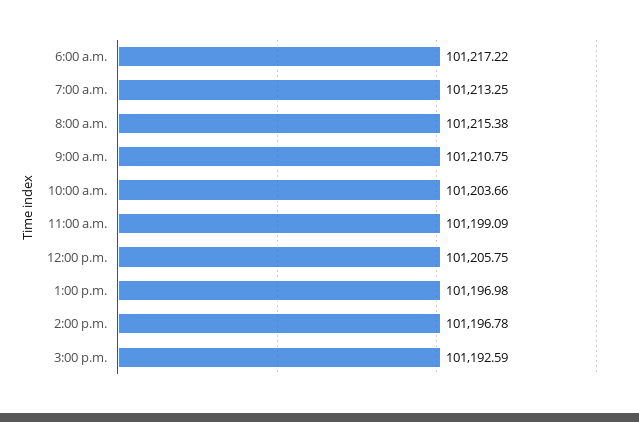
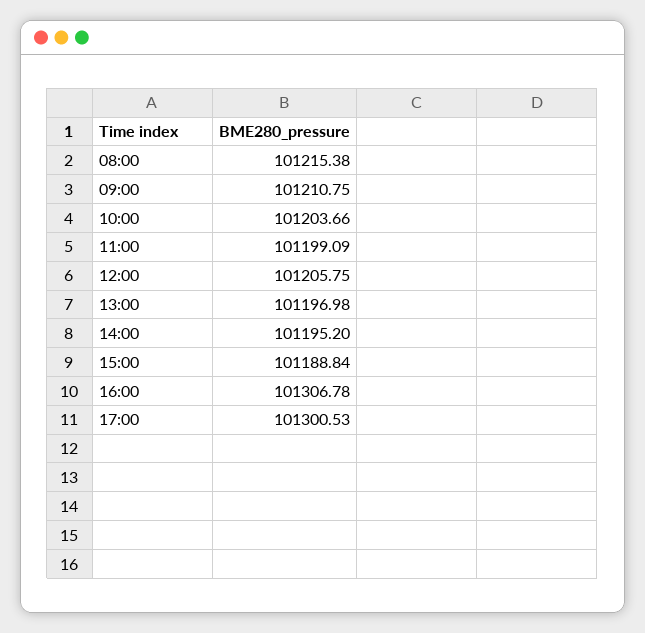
6:00 a.m.: 101217.22 -> none
7:00 a.m.: 101213.25 -> none
2:00 p.m.: 101196.78 -> 101195.2
3:00 p.m.: 101192.59 -> 101188.84
16:00: none -> 101306.78
17:00: none -> 101300.53

